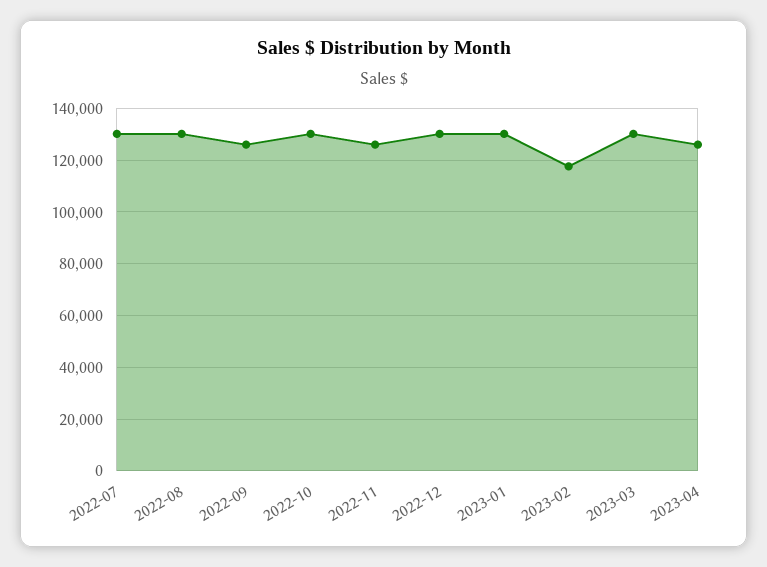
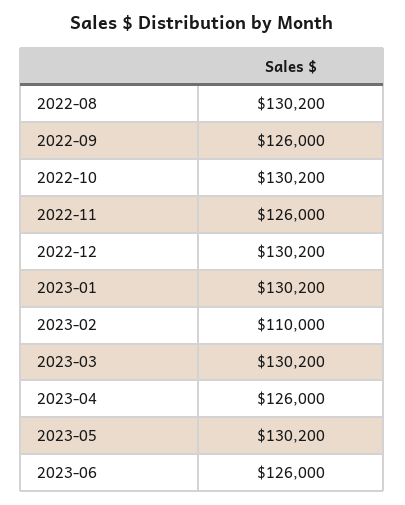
2022-07: 130000 -> none
2023-02: 117500 -> 110000
2023-05: none -> 130200
2023-06: none -> 126000

